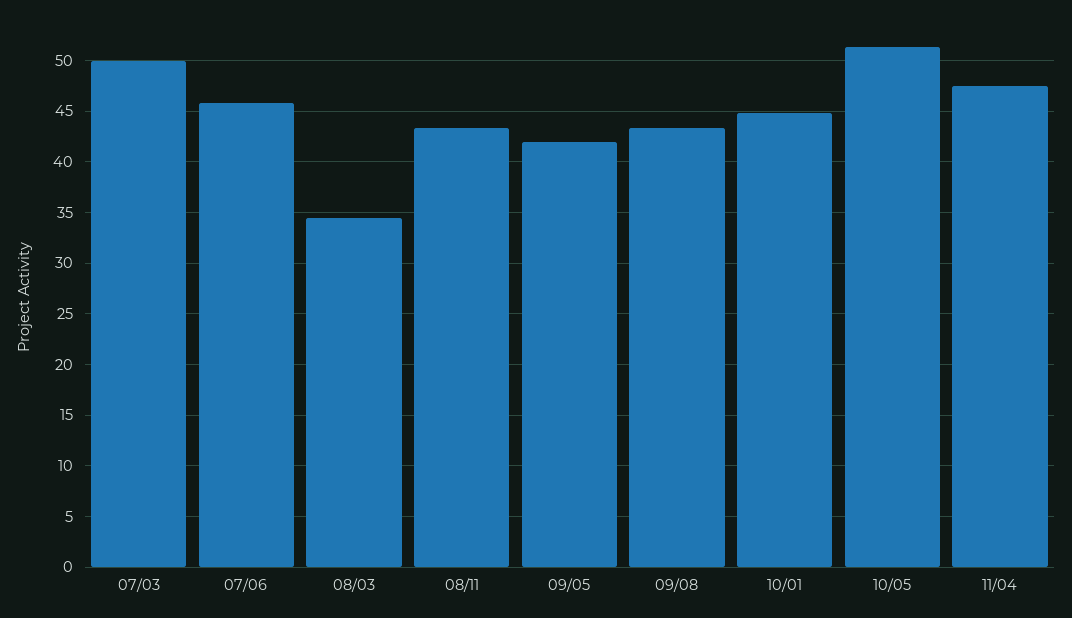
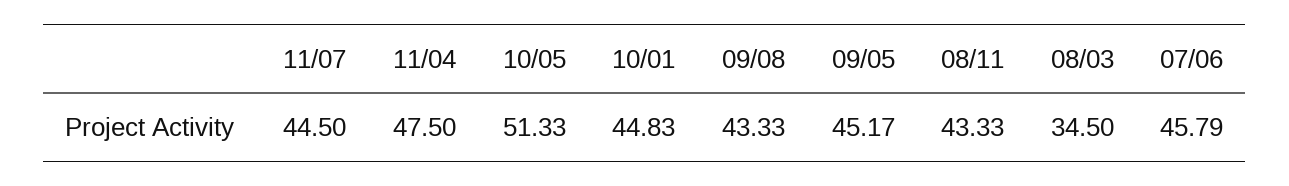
07/03: 50 -> none
09/05: 42 -> 45.17
11/07: none -> 44.5

